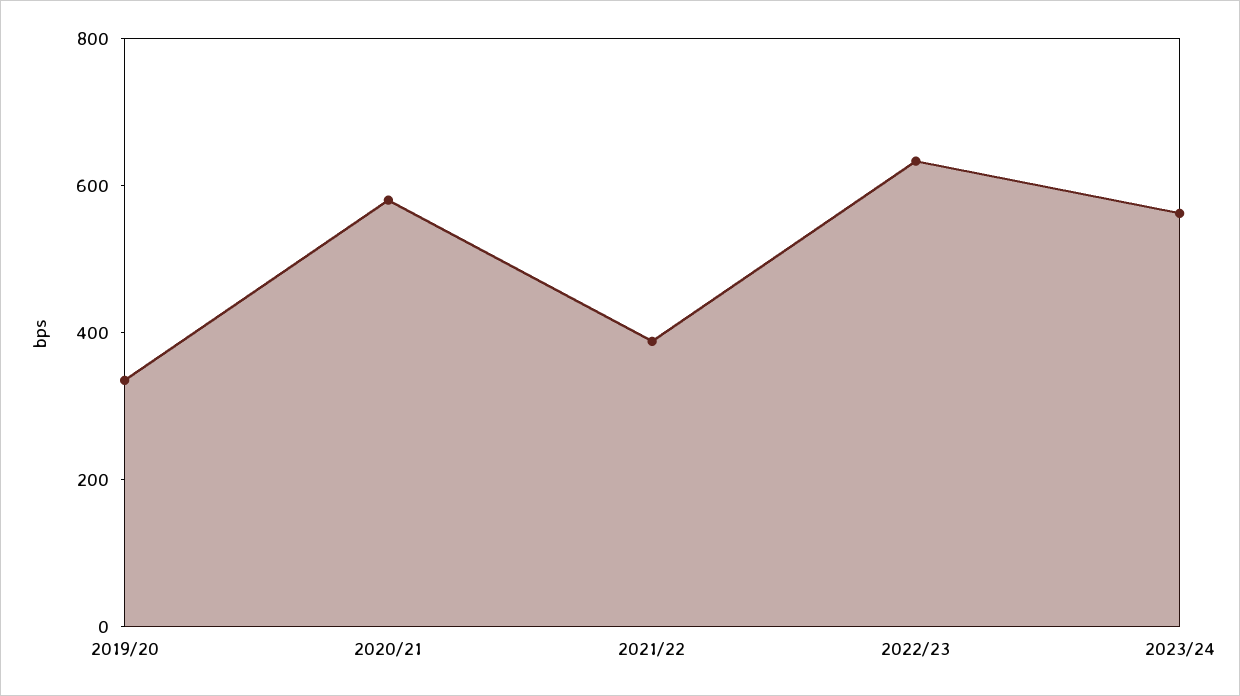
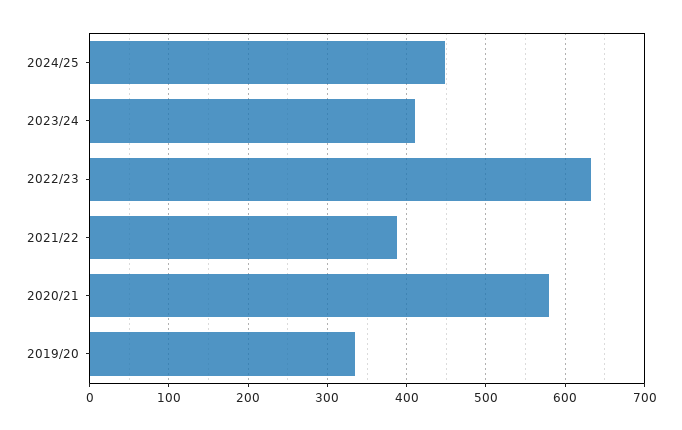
2023/24: 550 -> 410
2024/25: none -> 450

